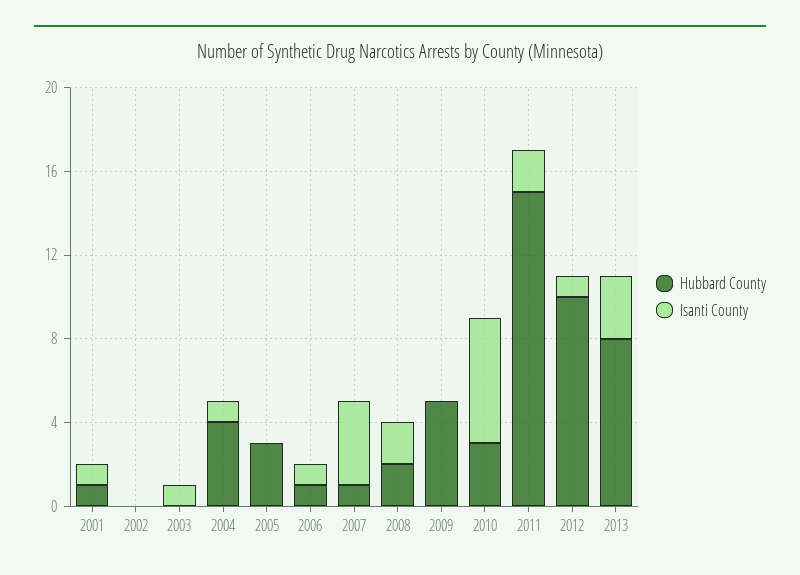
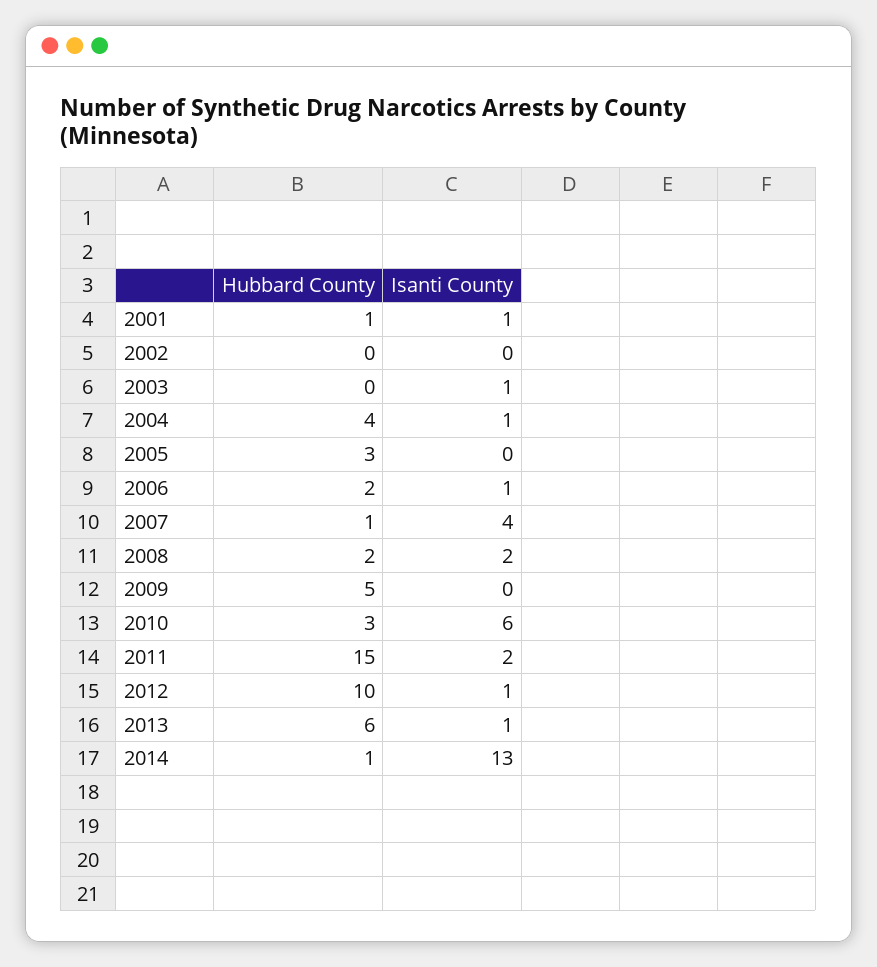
Hubbard County, 2006: 1 -> 2
Hubbard County, 2013: 8 -> 6
Isanti County, 2013: 3 -> 1
Hubbard County, 2014: none -> 1
Isanti County, 2014: none -> 13

